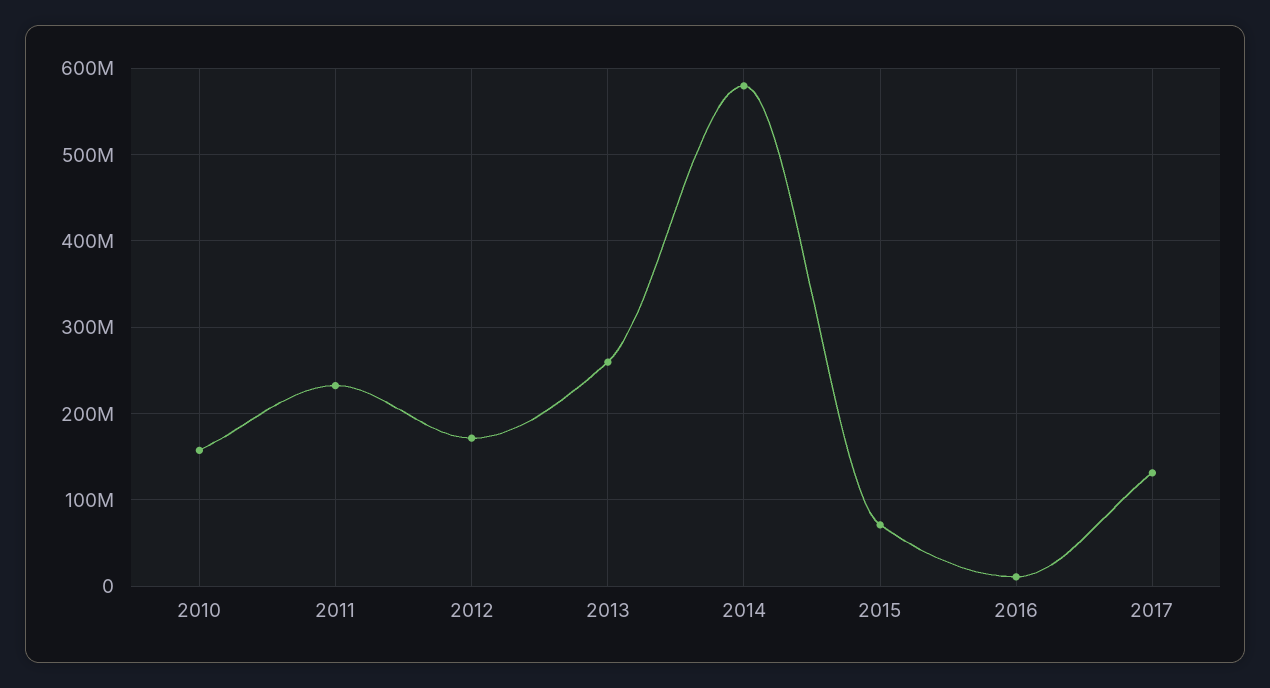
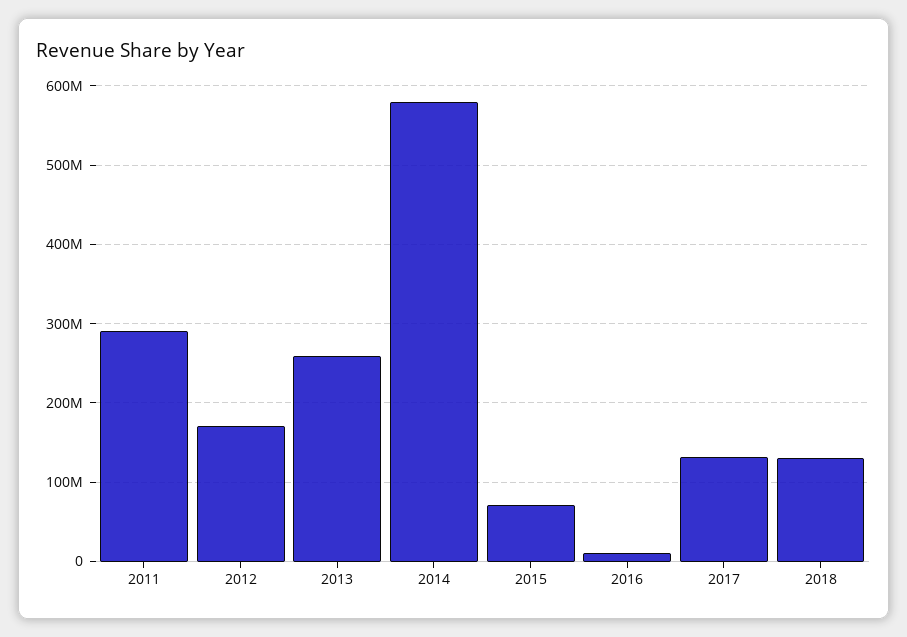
2010: 160000000 -> none
2011: 230000000 -> 290000000
2018: none -> 130000000

